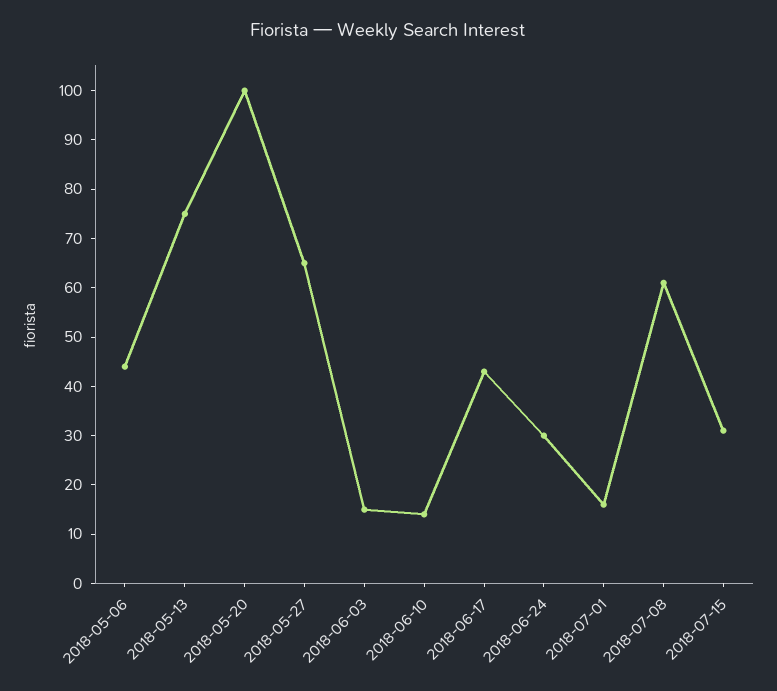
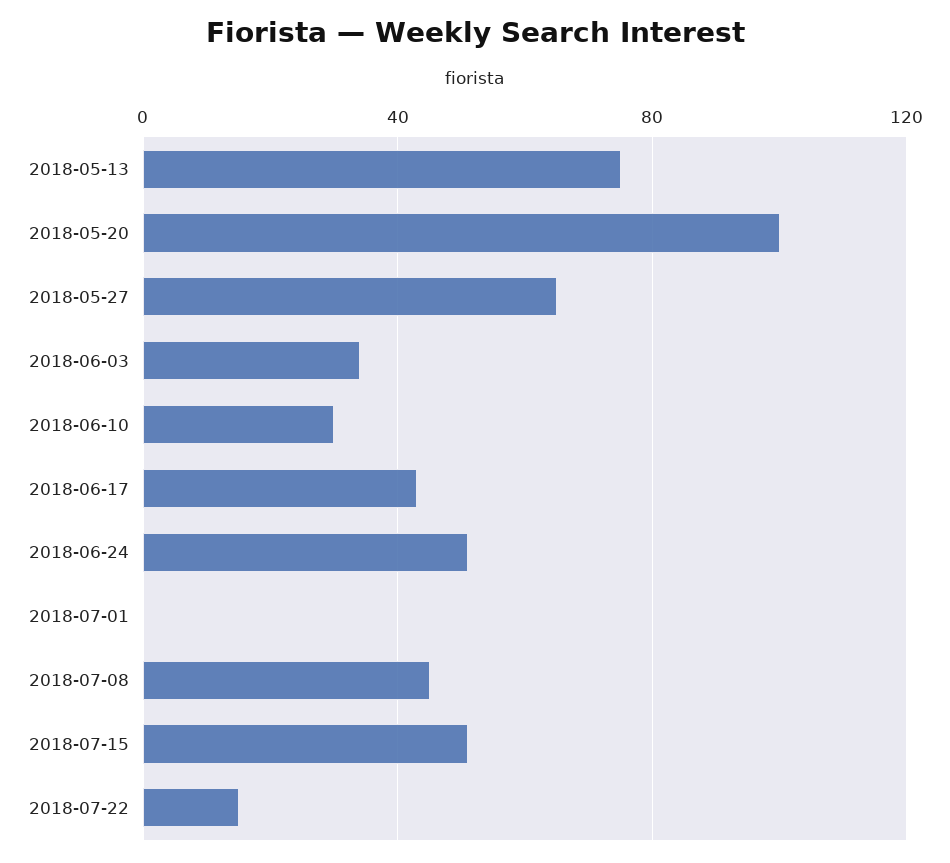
2018-05-06: 45 -> none
2018-06-03: 15 -> 35
2018-06-10: 15 -> 30
2018-06-24: 30 -> 50
2018-07-01: 15 -> 0
2018-07-08: 60 -> 45
2018-07-15: 30 -> 50
2018-07-22: none -> 15

